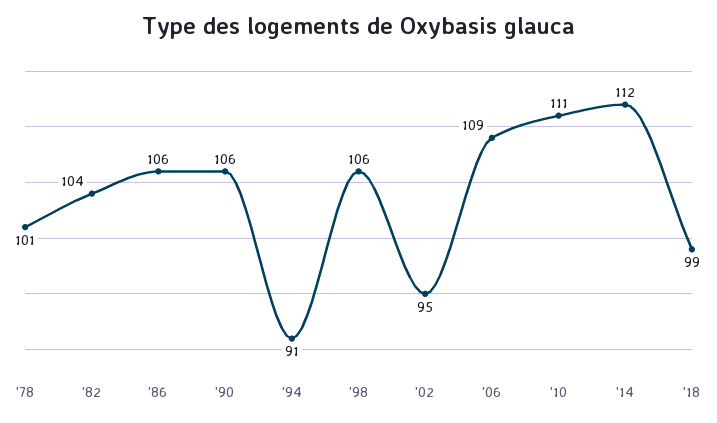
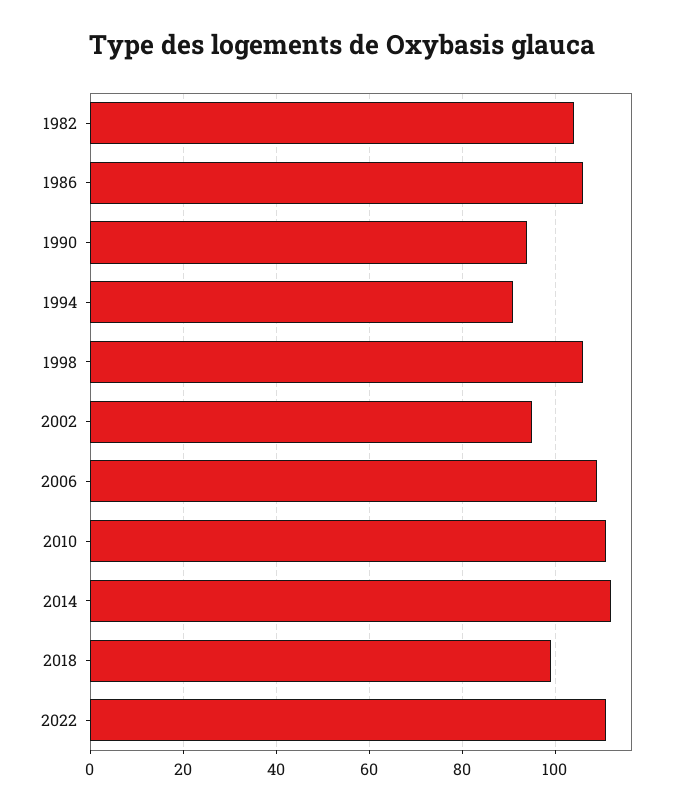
'78: 101 -> none
'90: 106 -> 95
2022: none -> 110

